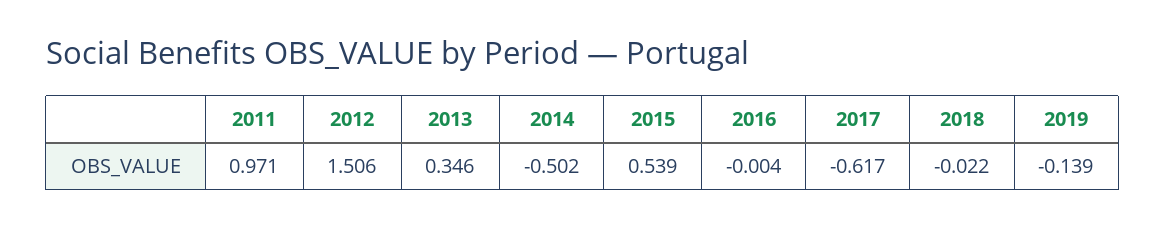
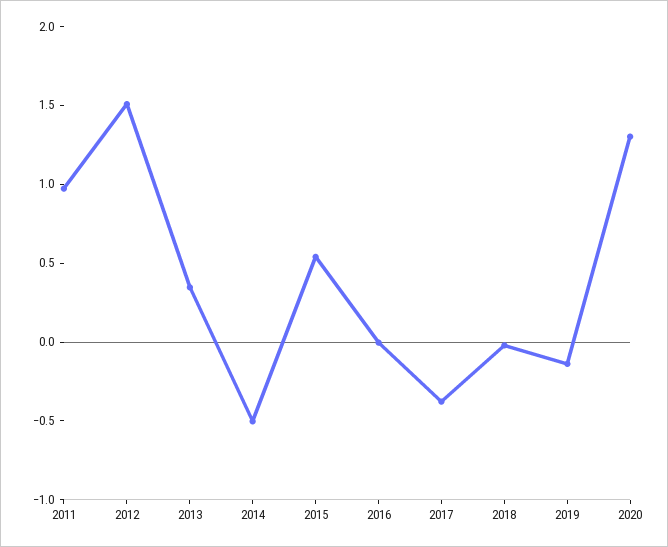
2017: -0.617 -> -0.4
2020: none -> 1.3

